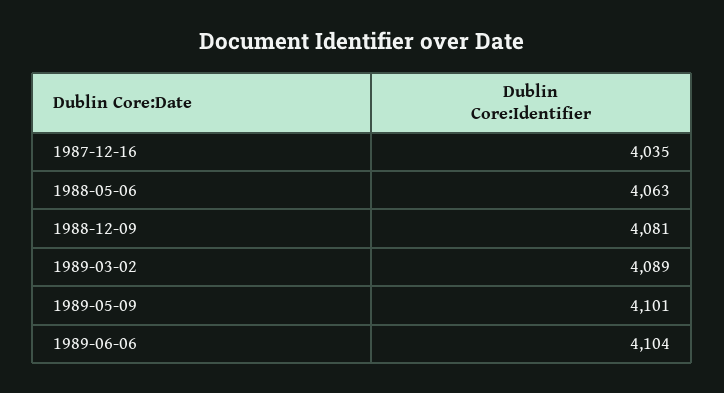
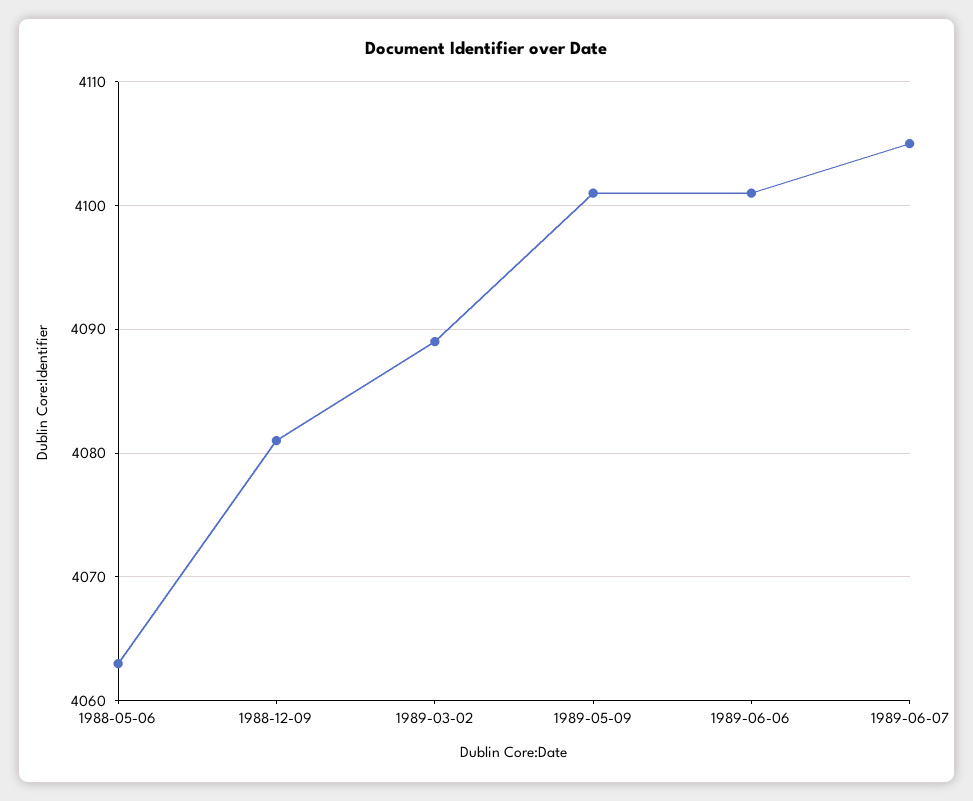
1987-12-16: 4035 -> none
1989-06-06: 4104 -> 4101
1989-06-07: none -> 4105

